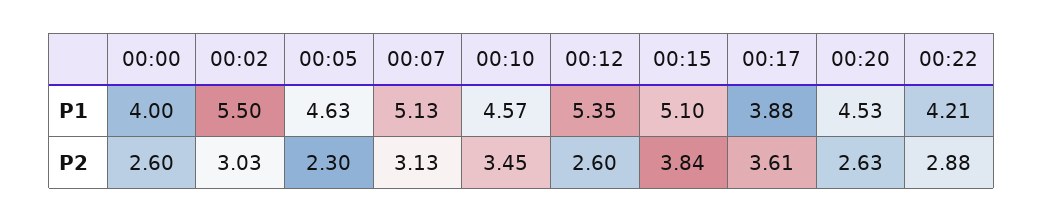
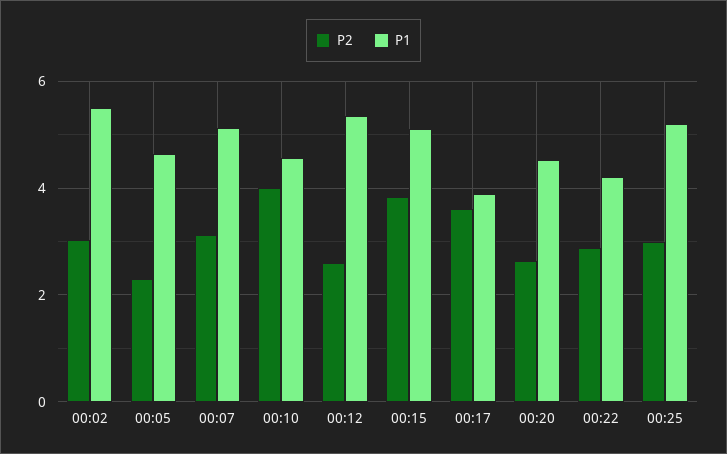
P1, 00:00: 4 -> none
P2, 00:00: 2.6 -> none
P2, 00:10: 3.45 -> 4
P2, 00:25: none -> 3
P1, 00:25: none -> 5.2

